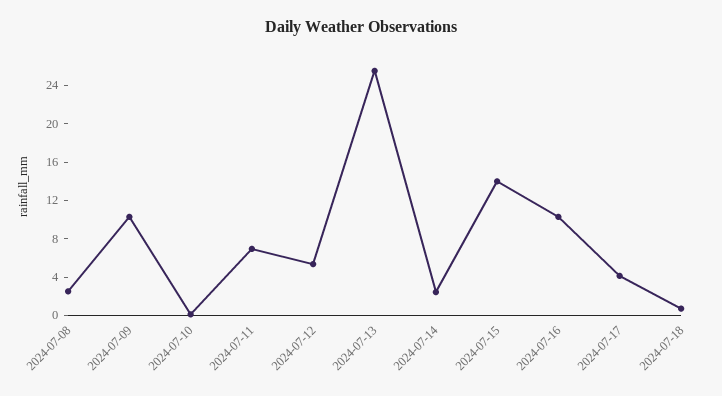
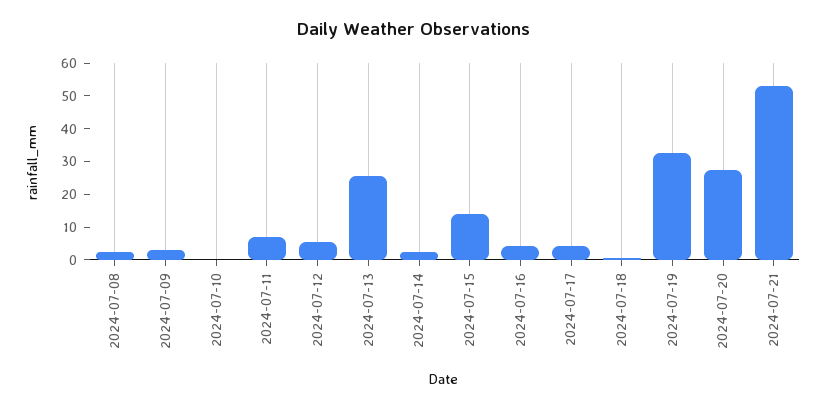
2024-07-09: 10 -> 2.5
2024-07-16: 10 -> 5
2024-07-19: none -> 32.5
2024-07-20: none -> 27.5
2024-07-21: none -> 52.5

